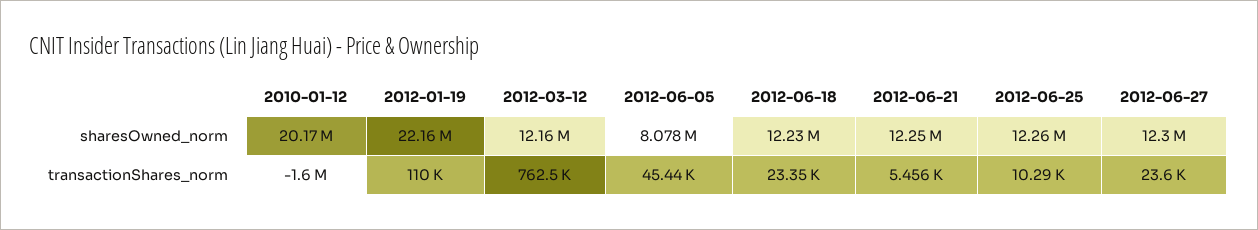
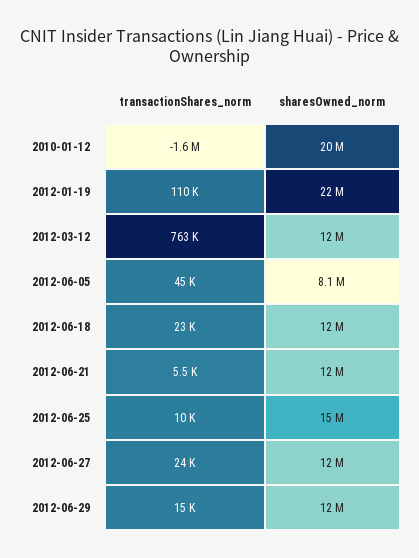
2012-06-25, sharesOwned_norm: 12260000 -> 15000000
2012-06-29, transactionShares_norm: none -> 15000
2012-06-29, sharesOwned_norm: none -> 12000000

